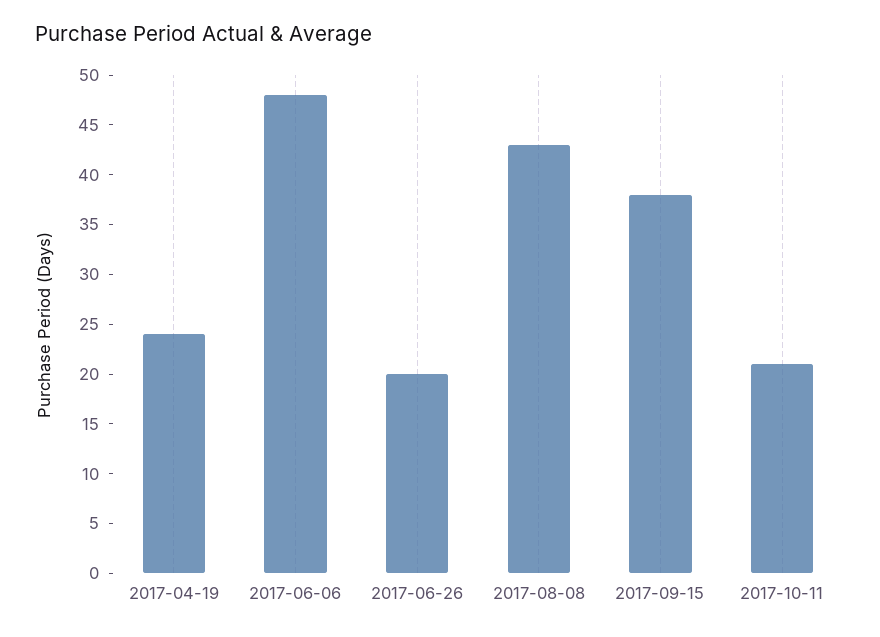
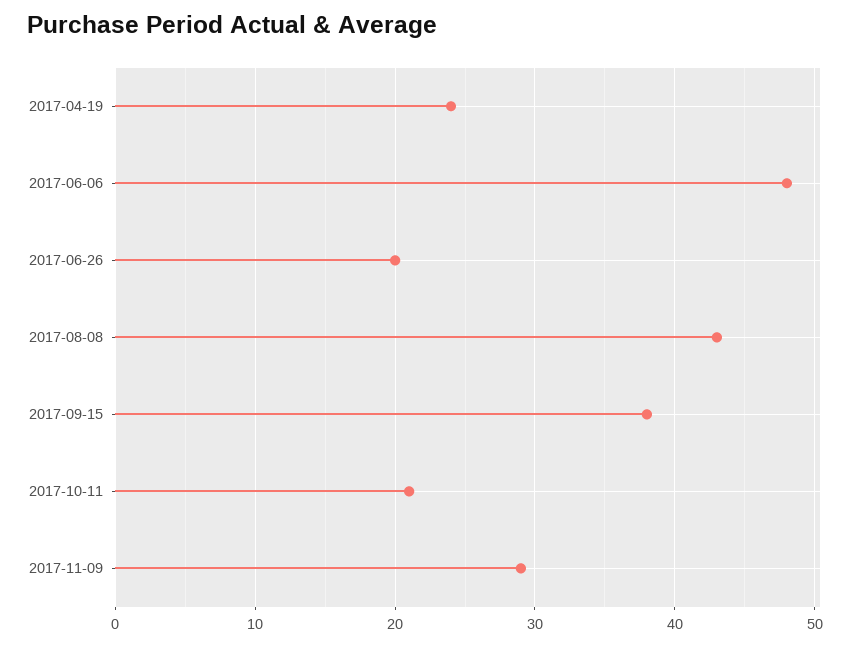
2017-11-09: none -> 29

